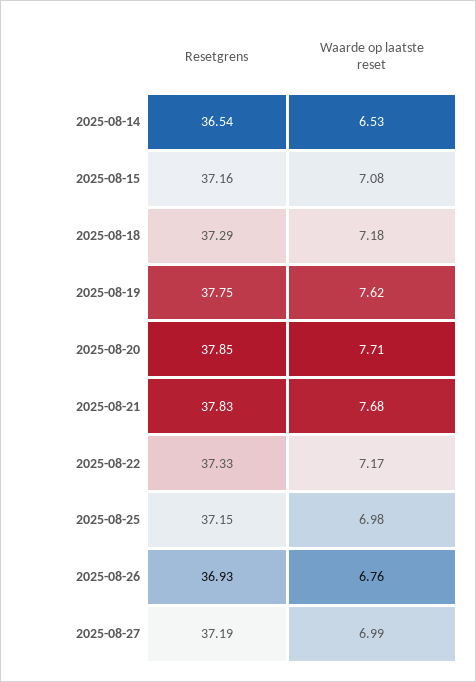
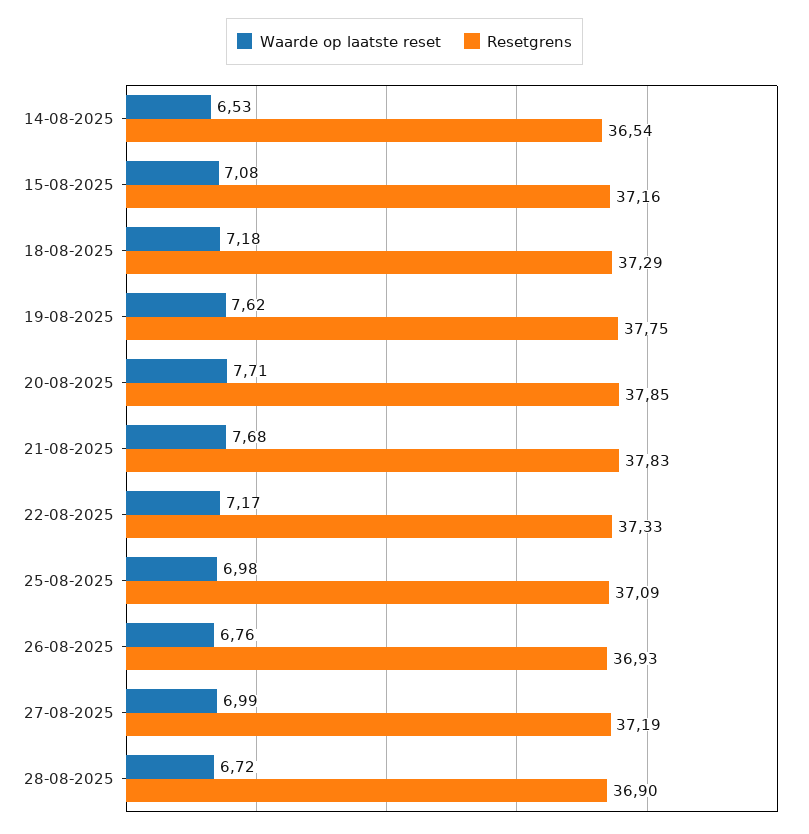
Resetgrens, 2025-08-25: 37.15 -> 37.09
Waarde op laatste reset, 28-08-2025: none -> 6.72
Resetgrens, 28-08-2025: none -> 36.9

